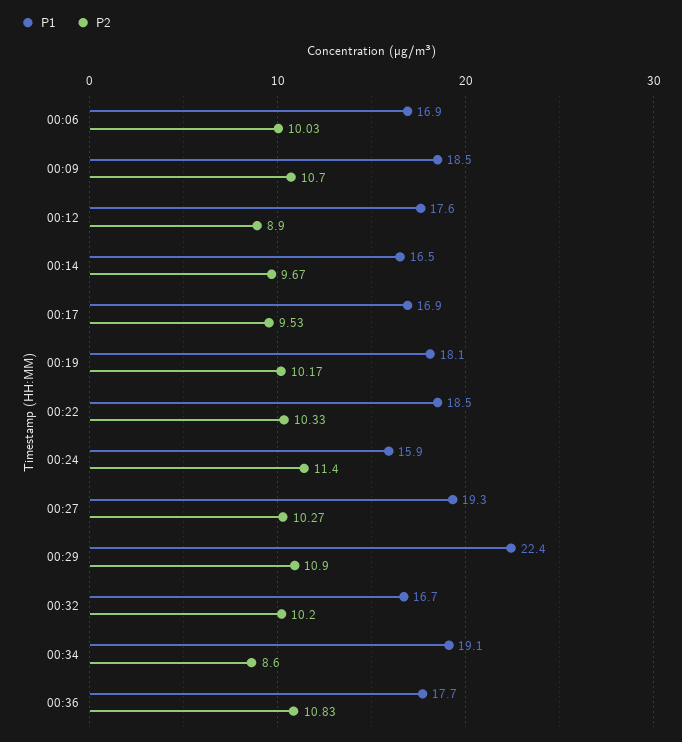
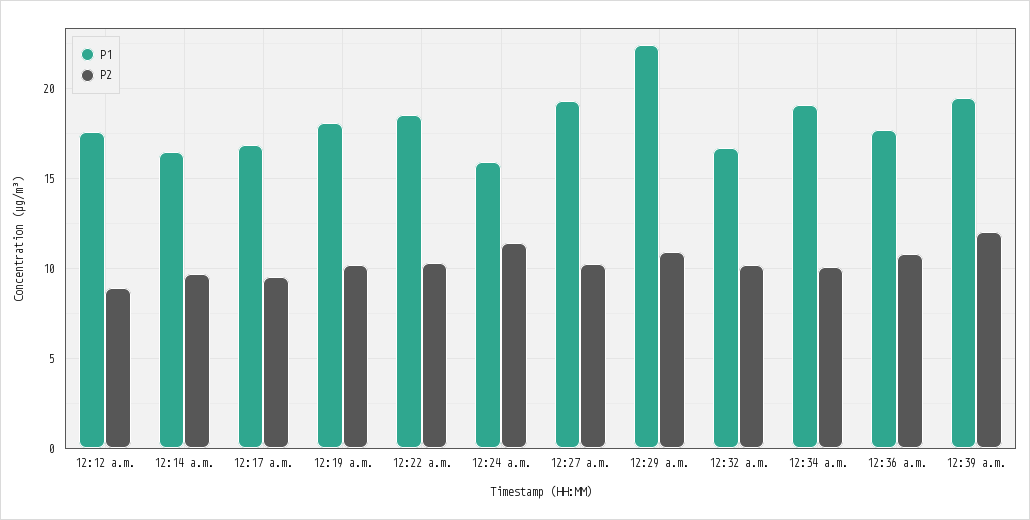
P1, 00:06: 16.9 -> none
P2, 00:06: 10.03 -> none
P1, 00:09: 18.5 -> none
P2, 00:09: 10.7 -> none
P2, 00:34: 8.6 -> 10
P1, 12:39 a.m.: none -> 19.5
P2, 12:39 a.m.: none -> 12

